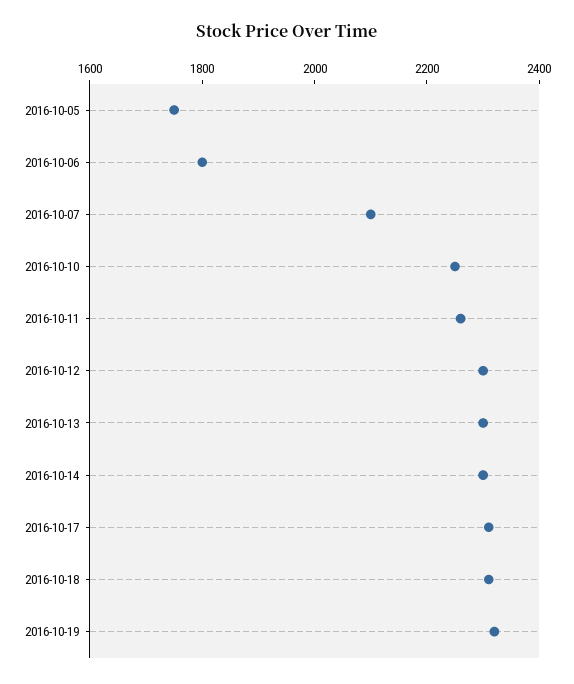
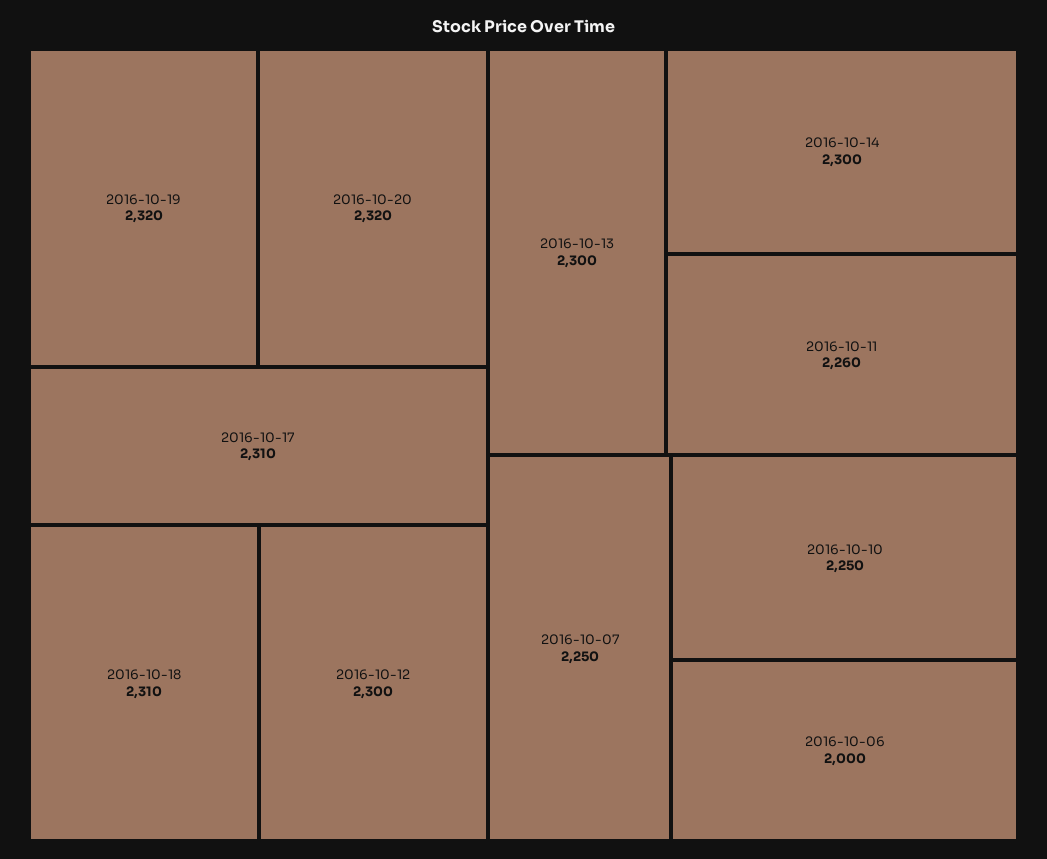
2016-10-05: 1750 -> none
2016-10-06: 1800 -> 2000
2016-10-07: 2100 -> 2250
2016-10-20: none -> 2320

